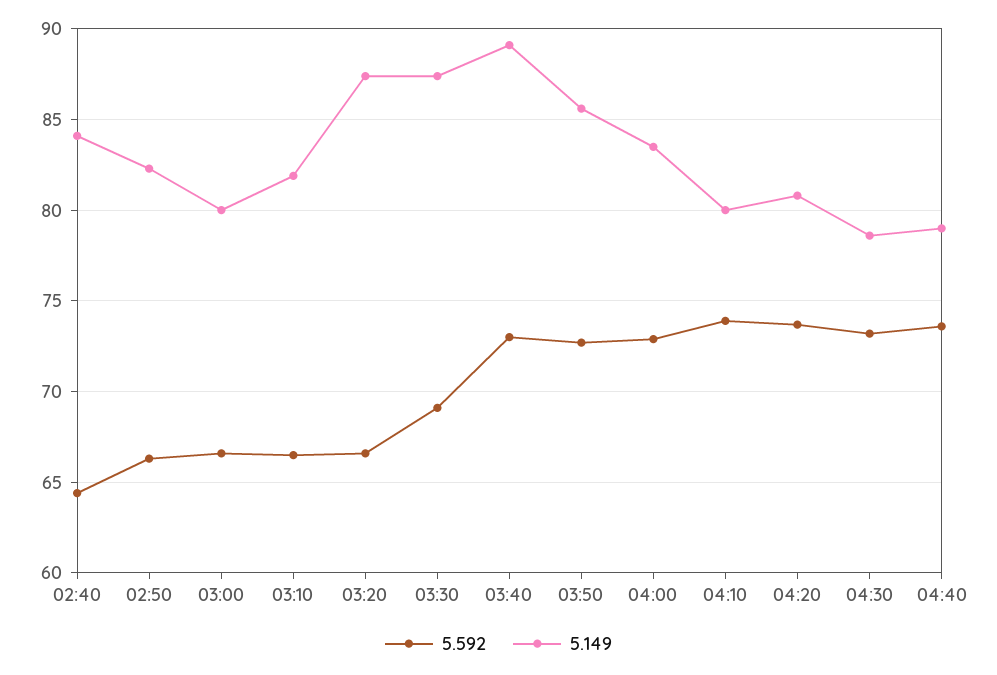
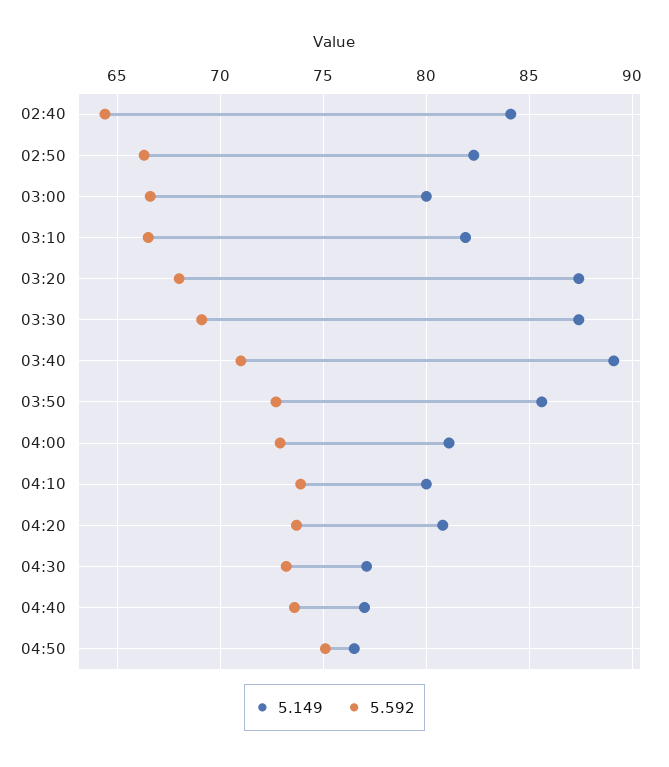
5.592, 03:20: 66.5 -> 68
5.592, 03:40: 73 -> 71
5.149, 04:00: 83.5 -> 81
5.149, 04:30: 78.5 -> 77
5.149, 04:40: 79 -> 77
5.149, 04:50: none -> 76.5
5.592, 04:50: none -> 75

